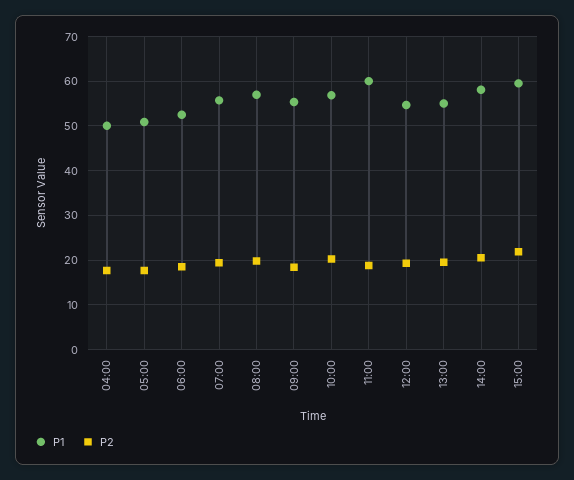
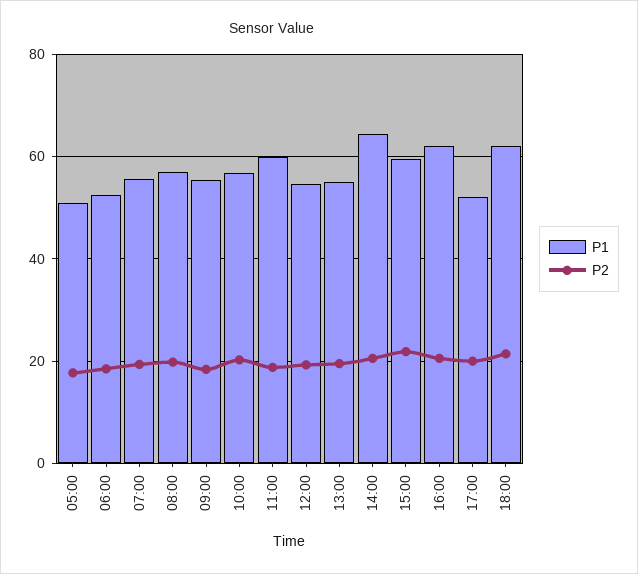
P1, 04:00: 50 -> none
P2, 04:00: 18 -> none
P1, 14:00: 58 -> 64
P1, 16:00: none -> 62
P2, 16:00: none -> 20
P1, 17:00: none -> 52
P2, 17:00: none -> 20
P1, 18:00: none -> 62
P2, 18:00: none -> 22

